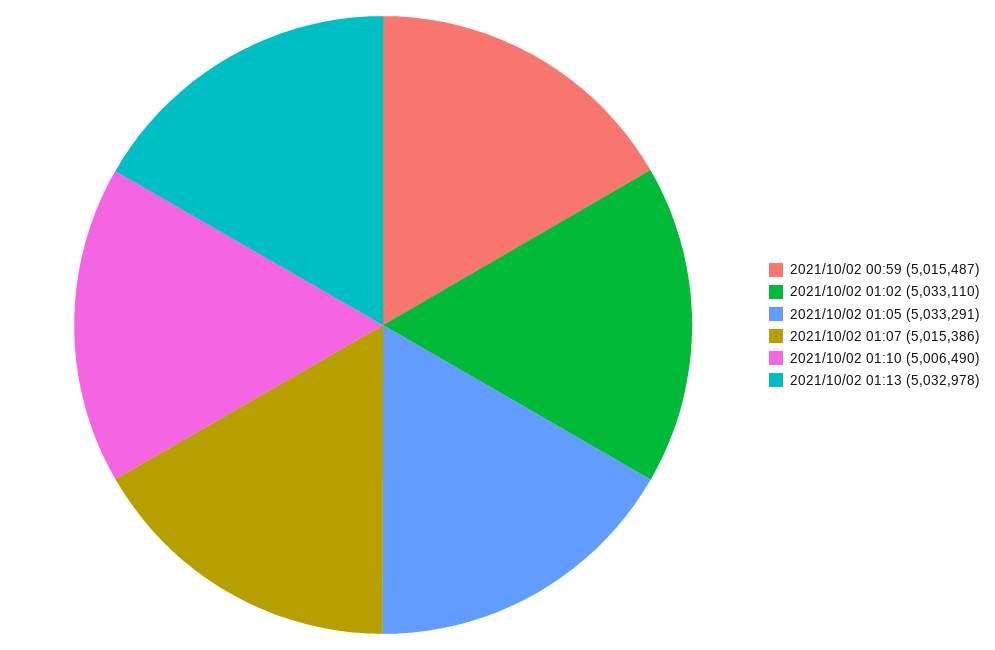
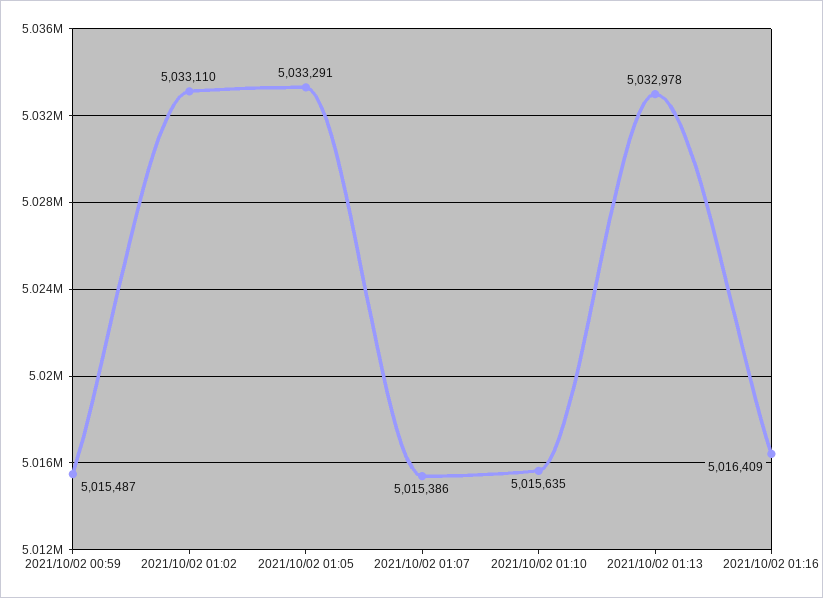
2021/10/02 01:10: 5006490 -> 5015635
2021/10/02 01:16: none -> 5016409

